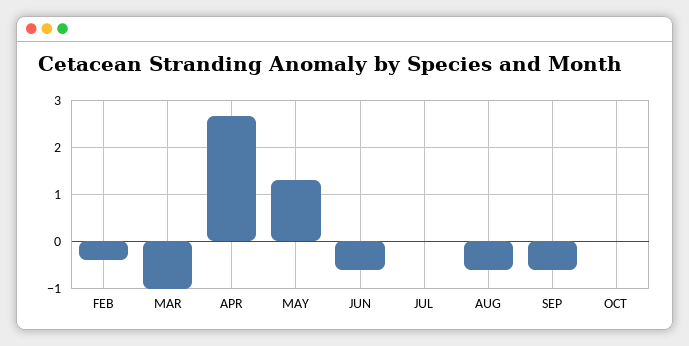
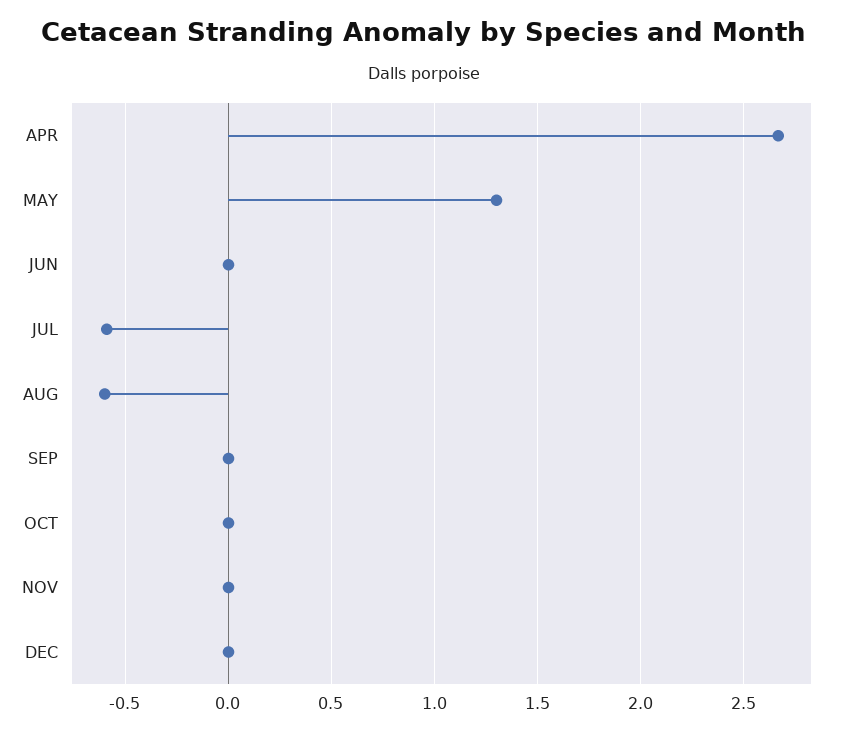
FEB: -0.4 -> none
MAR: -1 -> none
JUN: -0.6 -> 0
JUL: 0 -> -0.6
SEP: -0.6 -> 0
NOV: none -> 0
DEC: none -> 0

